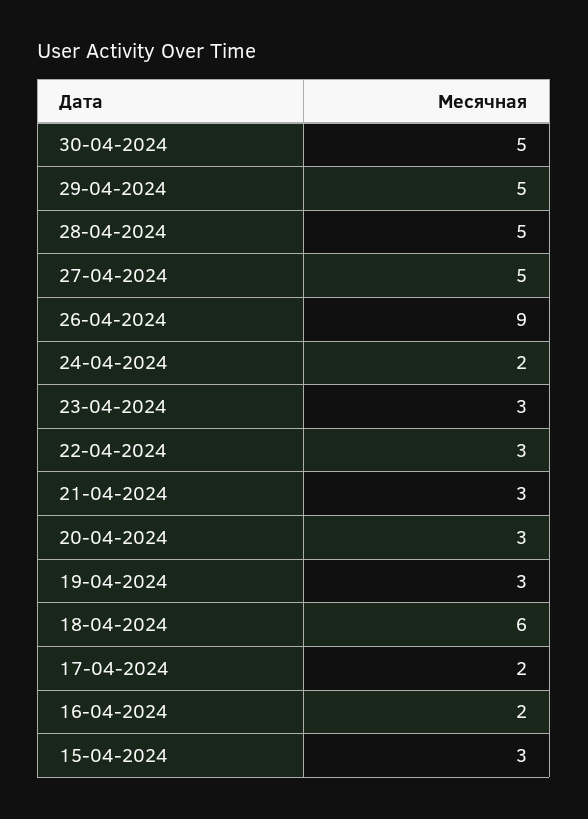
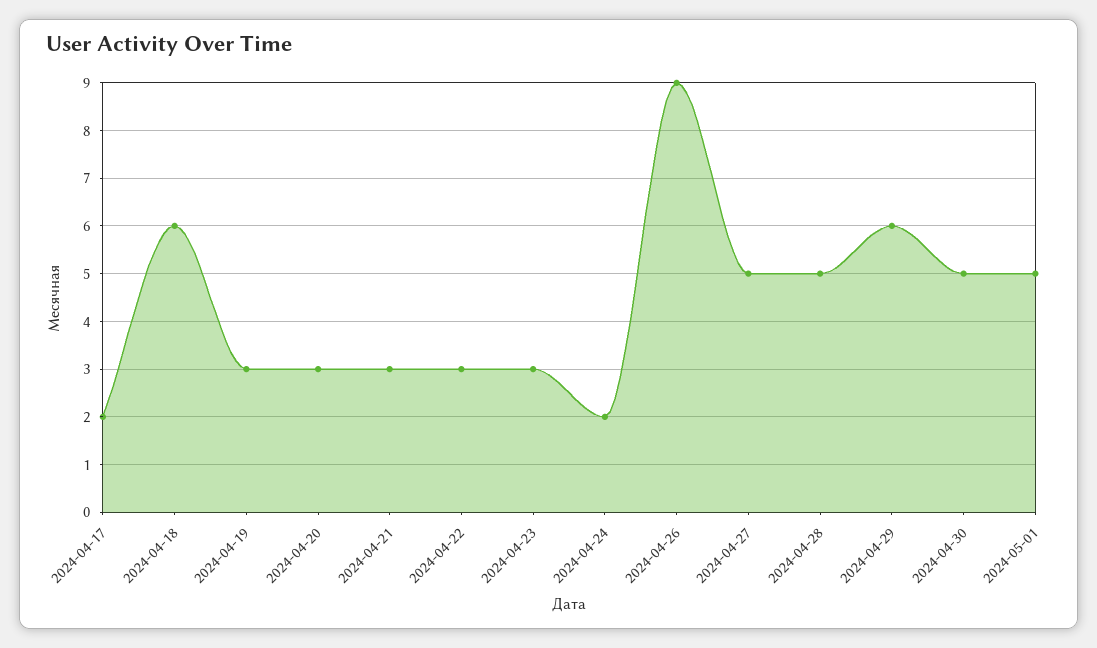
29-04-2024: 5 -> 6
16-04-2024: 2 -> none
15-04-2024: 3 -> none
2024-05-01: none -> 5

